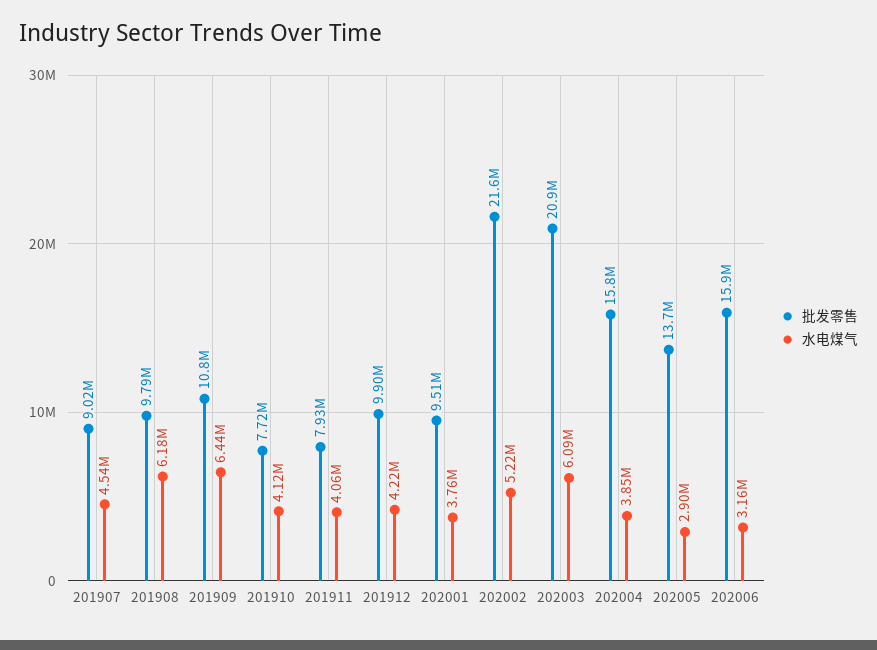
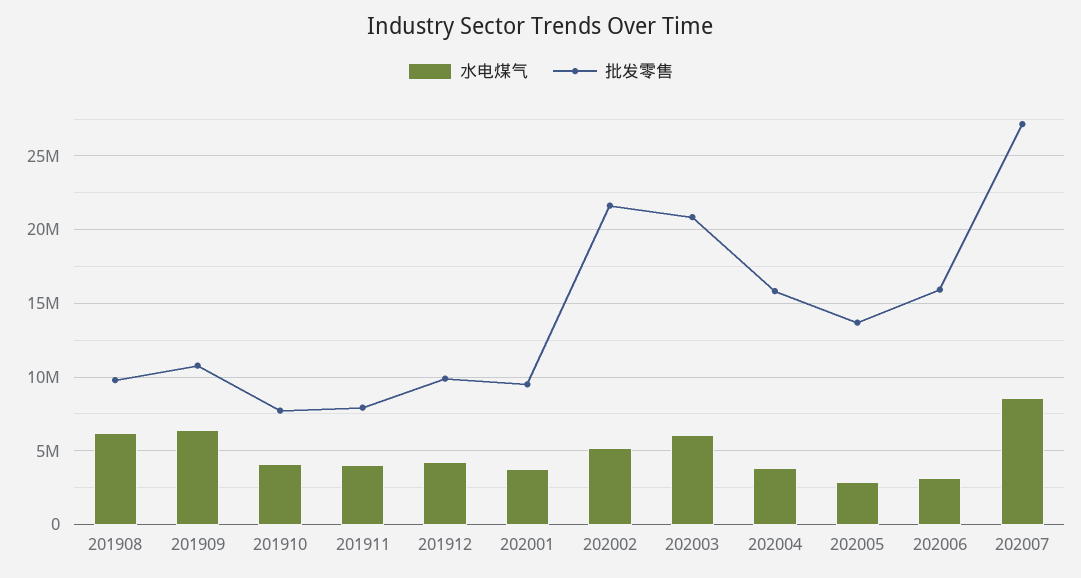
批发零售, 201907: 9020000 -> none
水电煤气, 201907: 4540000 -> none
水电煤气, 202007: none -> 8500000
批发零售, 202007: none -> 27000000

